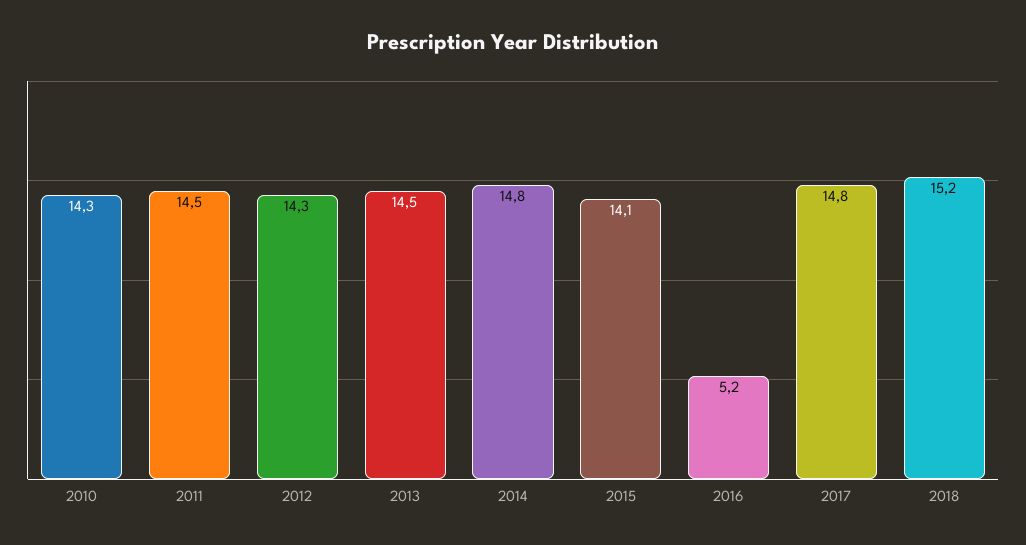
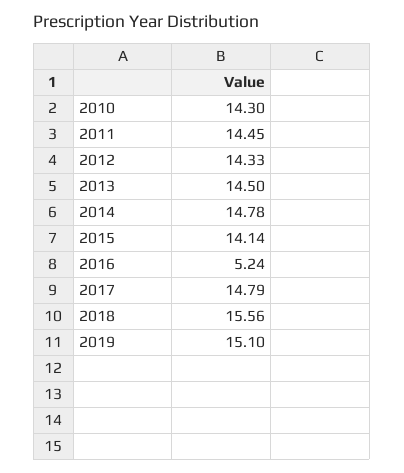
2018: 15.2 -> 15.56
2019: none -> 15.1

